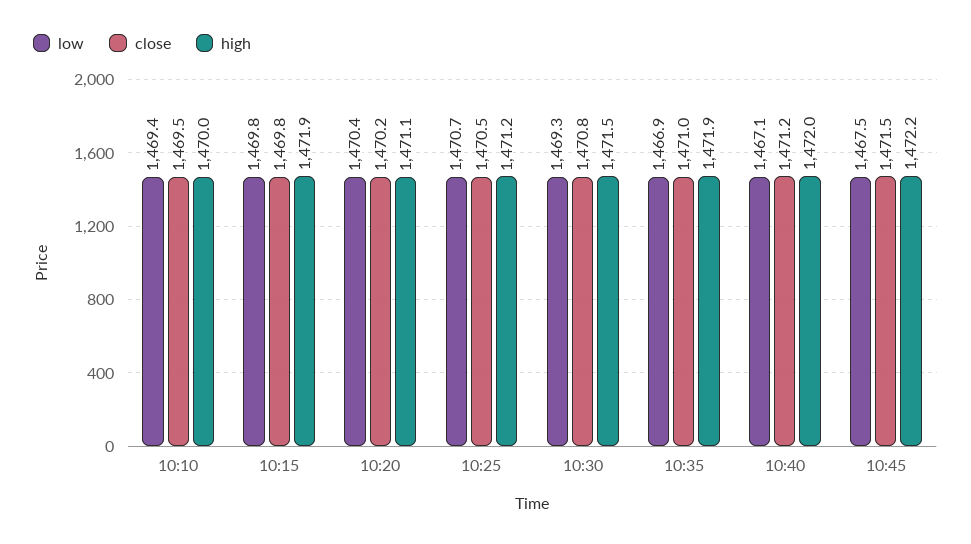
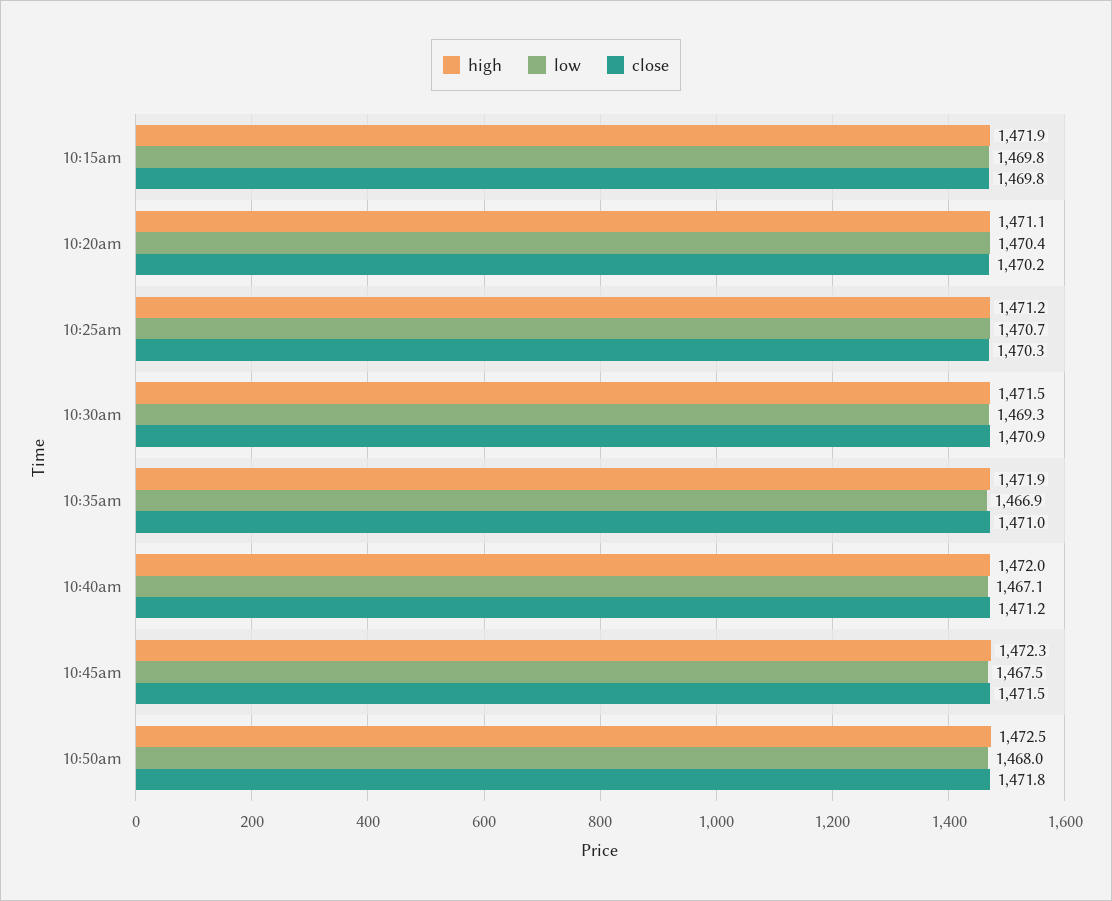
low, 10:10: 1469.4 -> none
close, 10:10: 1469.5 -> none
high, 10:10: 1470 -> none
close, 10:25: 1470.5 -> 1470.3
close, 10:30: 1470.8 -> 1470.9
high, 10:45: 1472.2 -> 1472.3
high, 10:50am: none -> 1472.5
low, 10:50am: none -> 1468
close, 10:50am: none -> 1471.8

